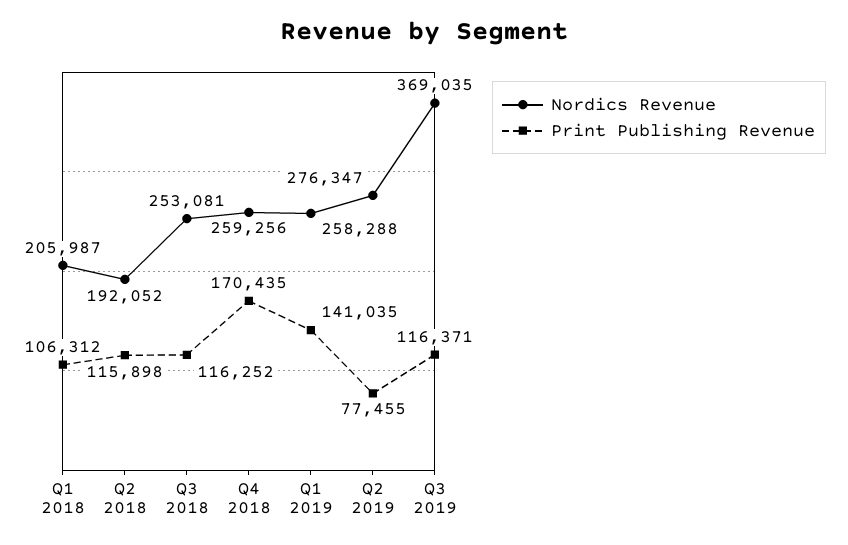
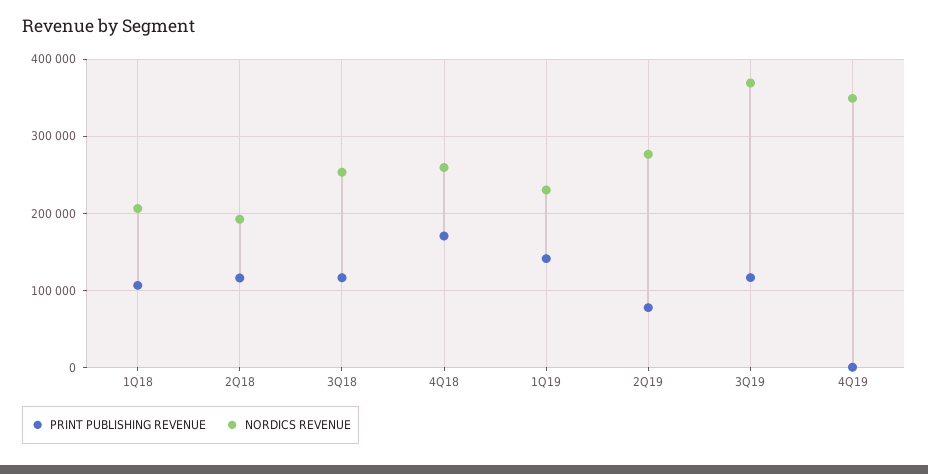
Nordics Revenue, Q1 2019: 258288 -> 230000
Print Publishing Revenue, 4Q19: none -> 0
Nordics Revenue, 4Q19: none -> 350000

